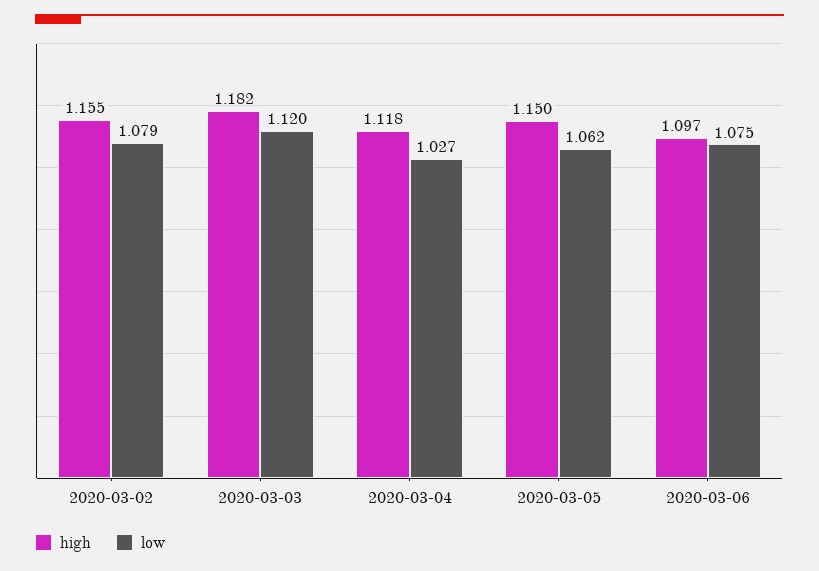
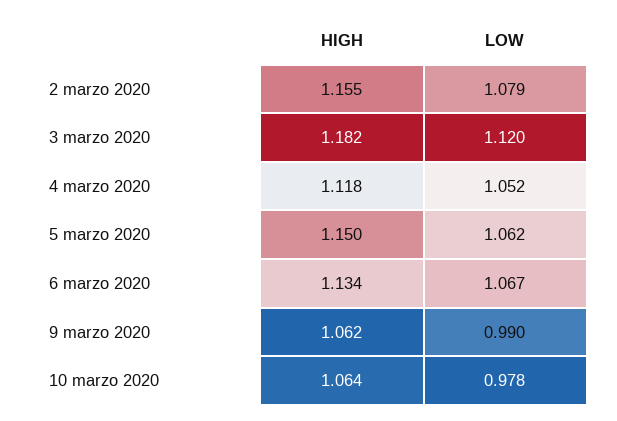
low, 2020-03-04: 1.027 -> 1.052
high, 2020-03-06: 1.097 -> 1.134
low, 2020-03-06: 1.075 -> 1.067
high, 9 marzo 2020: none -> 1.062
low, 9 marzo 2020: none -> 0.99
high, 10 marzo 2020: none -> 1.064
low, 10 marzo 2020: none -> 0.978

